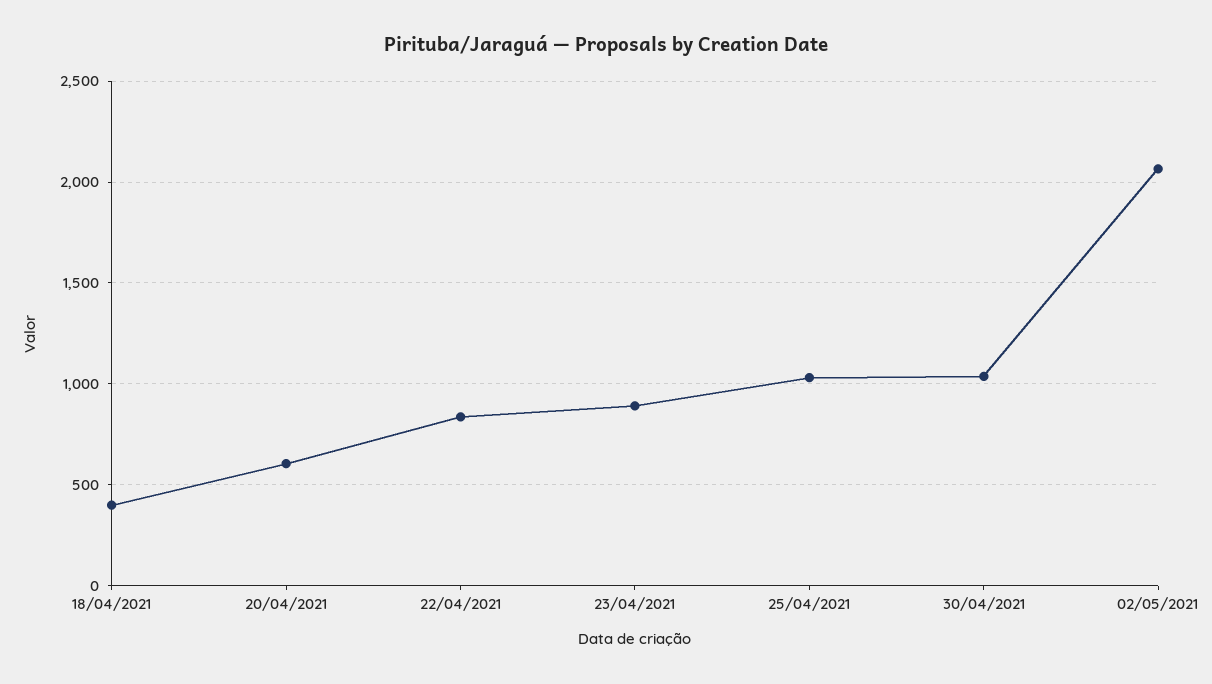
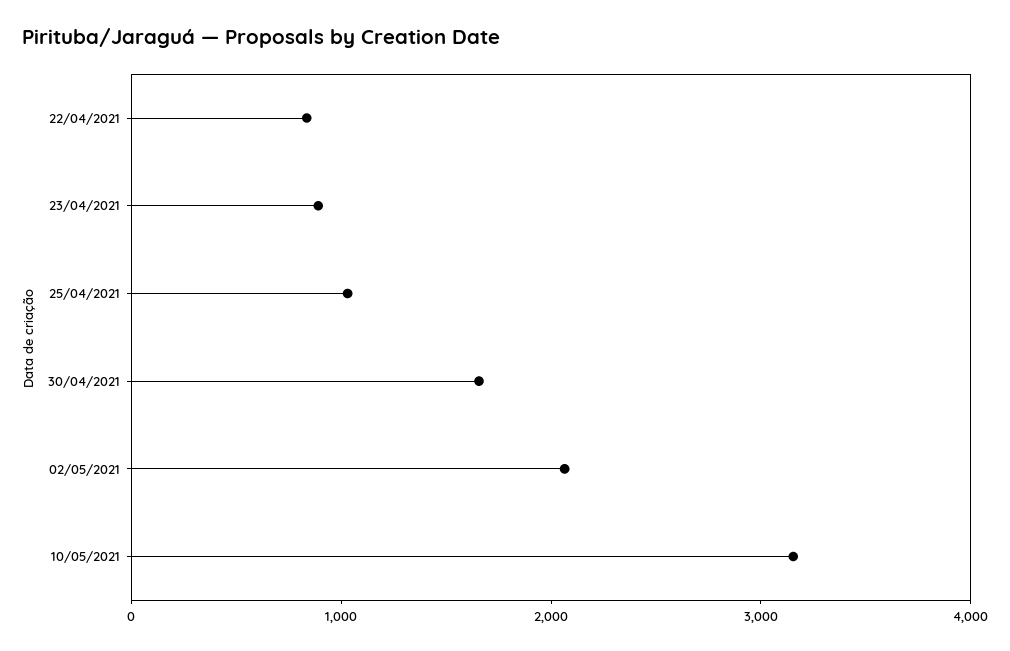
18/04/2021: 400 -> none
20/04/2021: 600 -> none
30/04/2021: 1050 -> 1600
10/05/2021: none -> 3200

